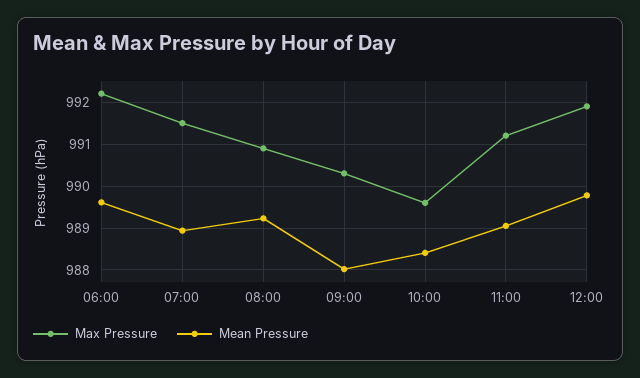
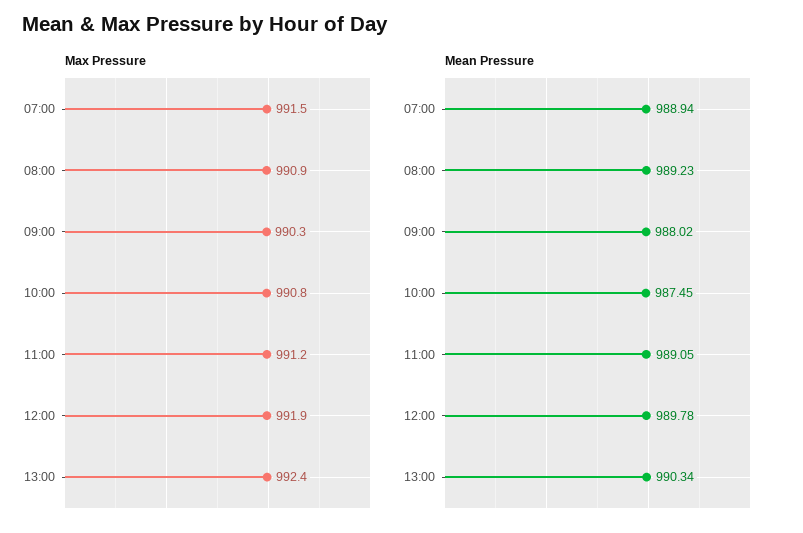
Max Pressure, 06:00: 992.2 -> none
Mean Pressure, 06:00: 989.6 -> none
Max Pressure, 10:00: 989.6 -> 990.8
Mean Pressure, 10:00: 988.4 -> 987.45
Max Pressure, 13:00: none -> 992.4
Mean Pressure, 13:00: none -> 990.34

